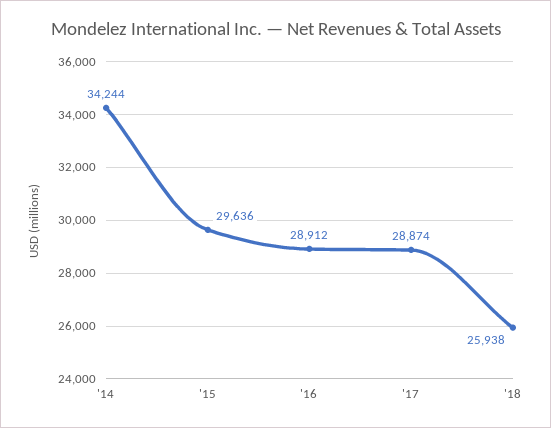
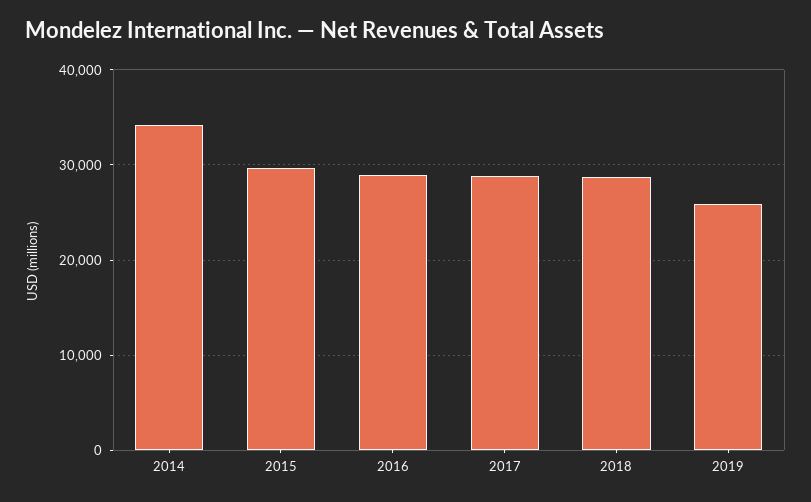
'18: 25938 -> 29000
2019: none -> 26000

